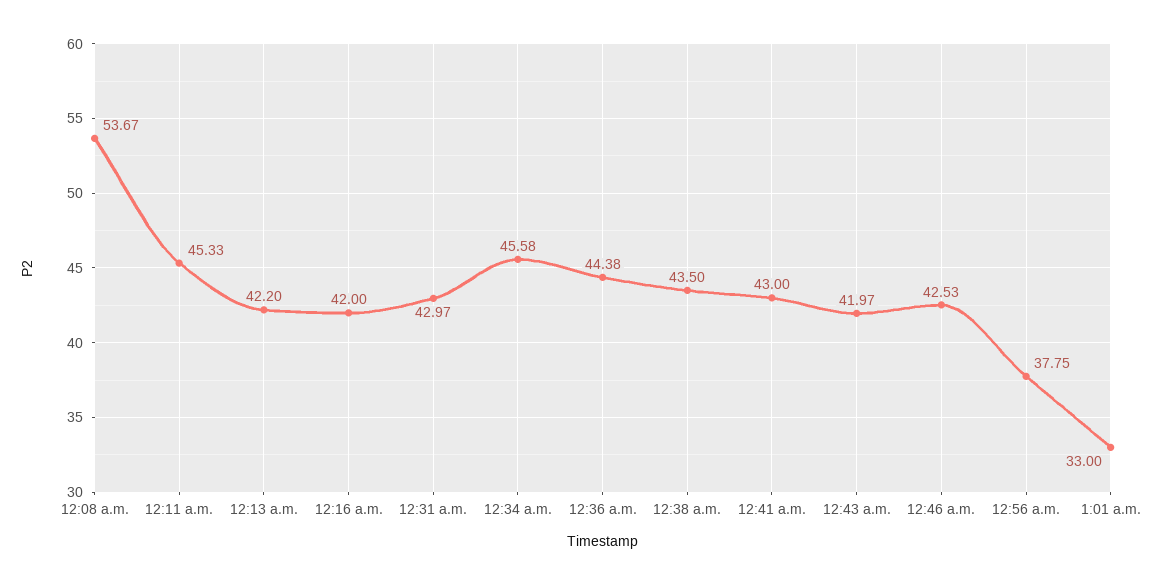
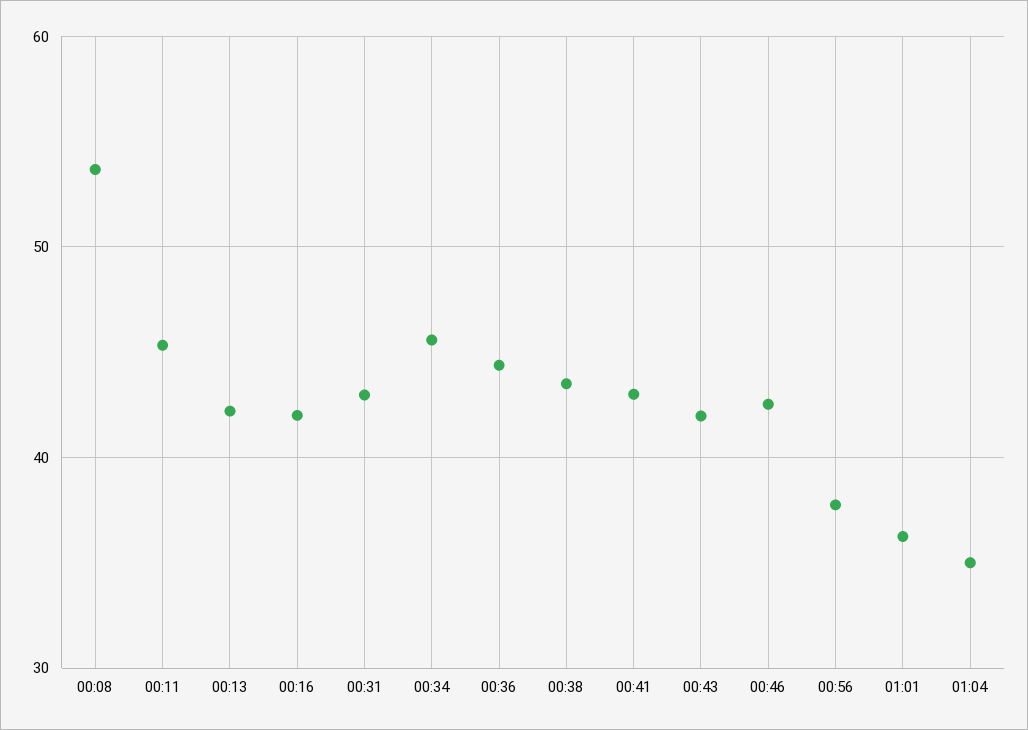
1:01 a.m.: 33 -> 36
01:04: none -> 35

